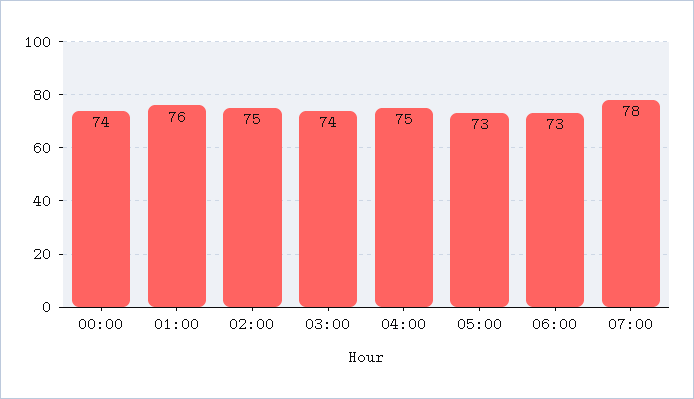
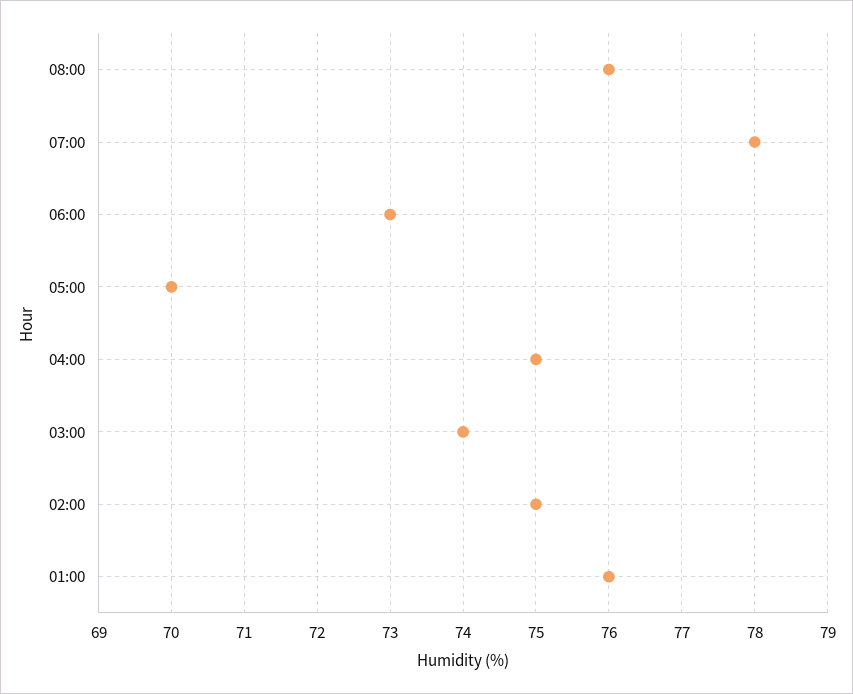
00:00: 74 -> none
05:00: 73 -> 70
08:00: none -> 76

